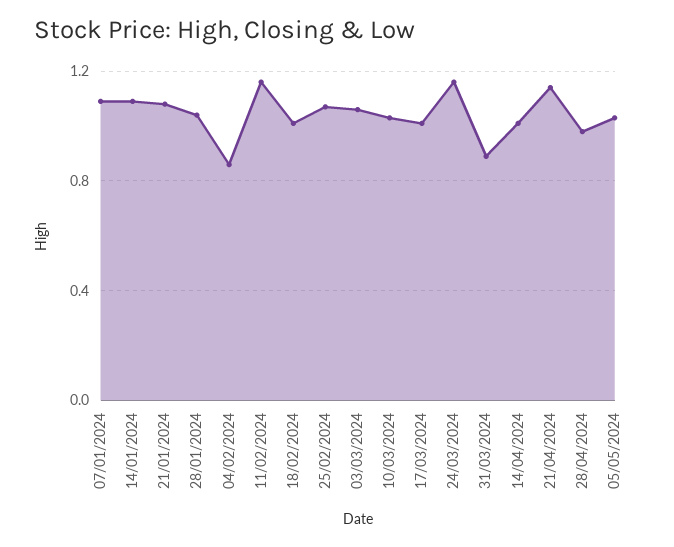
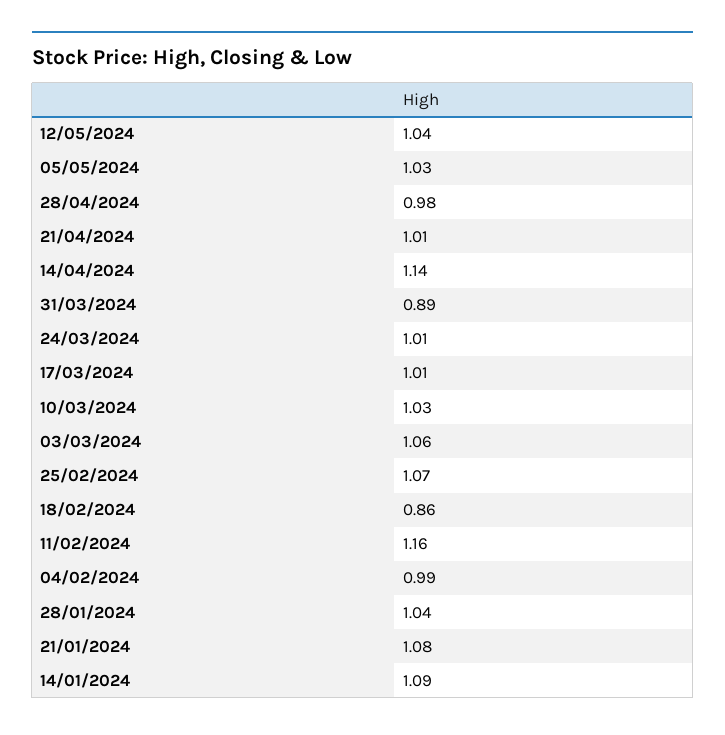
07/01/2024: 1.1 -> none
04/02/2024: 0.85 -> 0.99
18/02/2024: 1 -> 0.86
24/03/2024: 1.15 -> 1.01
14/04/2024: 1 -> 1.14
21/04/2024: 1.15 -> 1.01
12/05/2024: none -> 1.04

